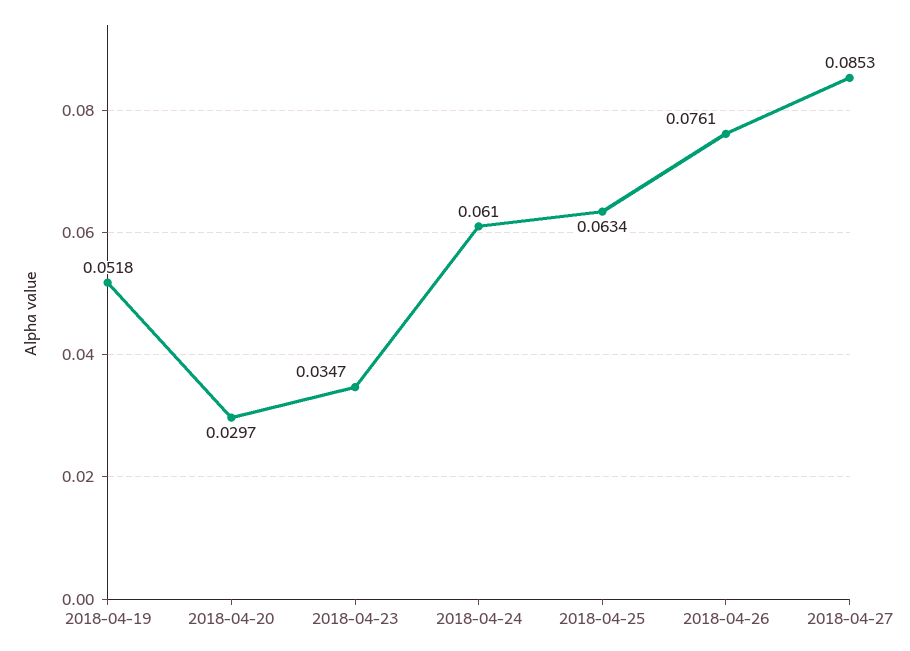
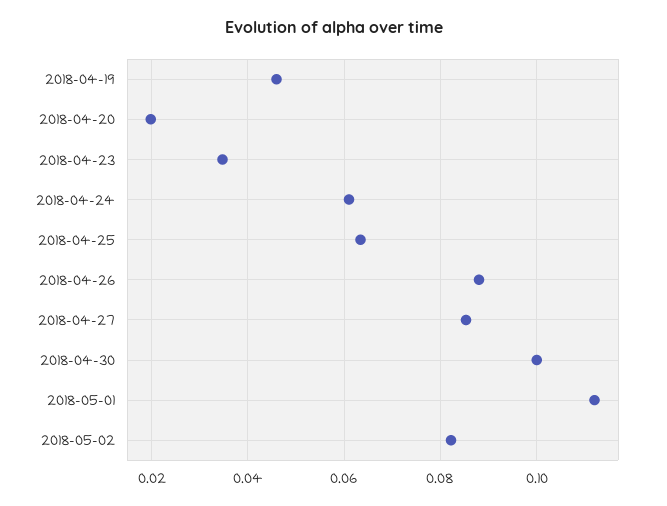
2018-04-19: 0.0518 -> 0.046
2018-04-20: 0.0297 -> 0.02
2018-04-26: 0.0761 -> 0.088
2018-04-30: none -> 0.1
2018-05-01: none -> 0.112
2018-05-02: none -> 0.082

